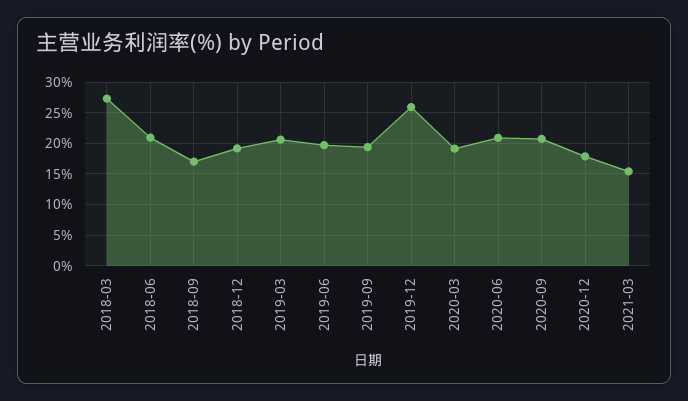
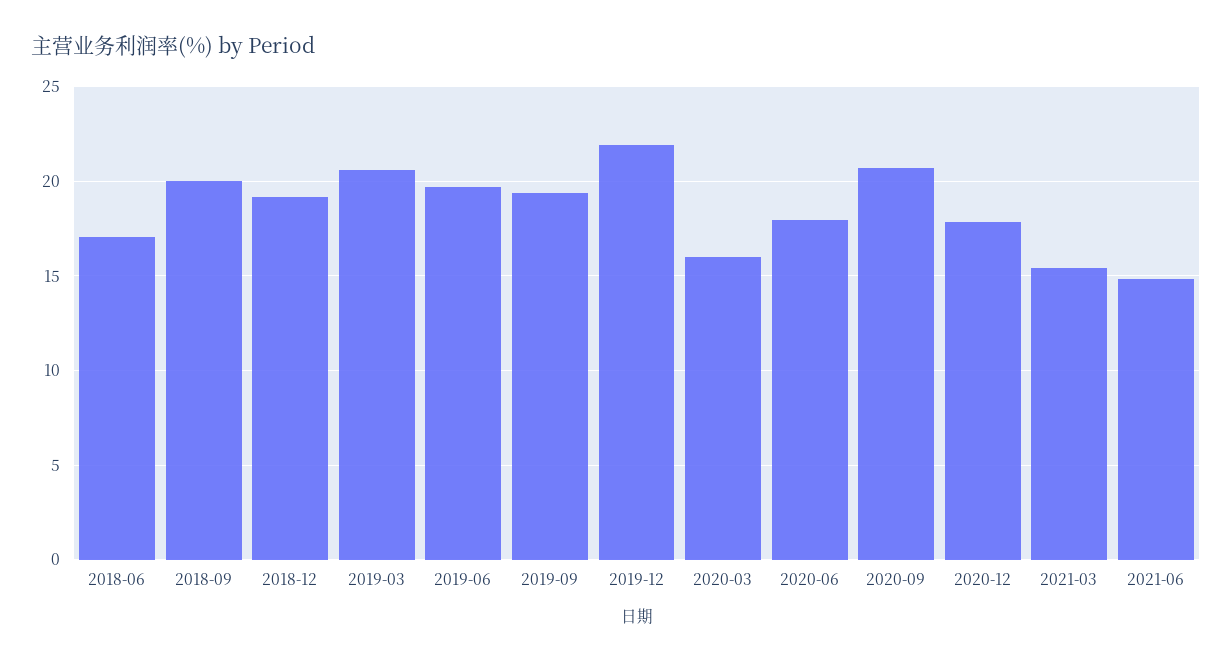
2018-03: 27 -> none
2018-06: 21 -> 17
2018-09: 17 -> 20
2019-12: 26 -> 22
2020-03: 19 -> 16
2020-06: 21 -> 18
2021-06: none -> 15

